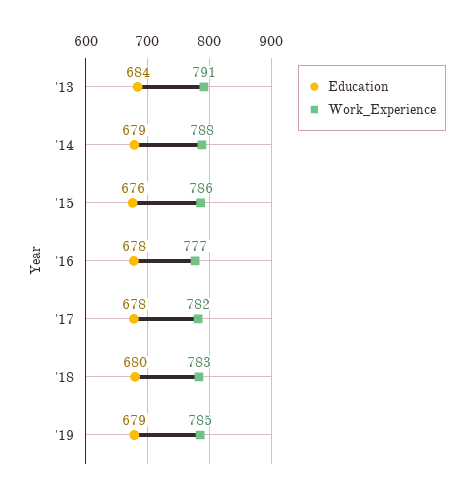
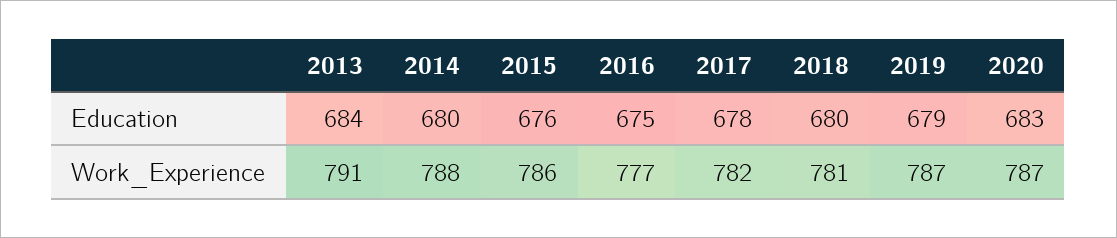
Education, '14: 679 -> 680
Education, '16: 678 -> 675
Work_Experience, '18: 783 -> 781
Work_Experience, '19: 785 -> 787
Education, 2020: none -> 683
Work_Experience, 2020: none -> 787

